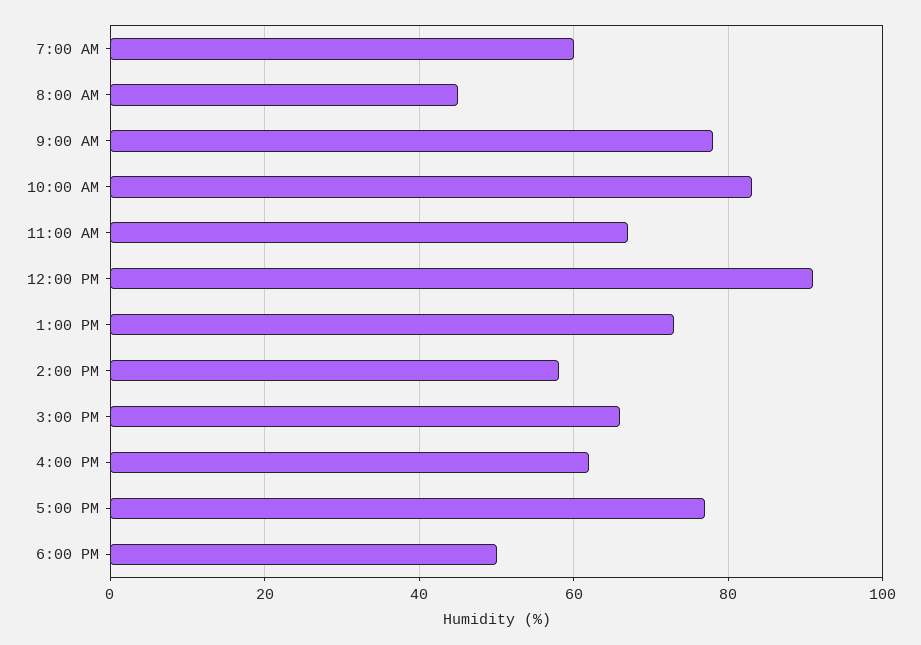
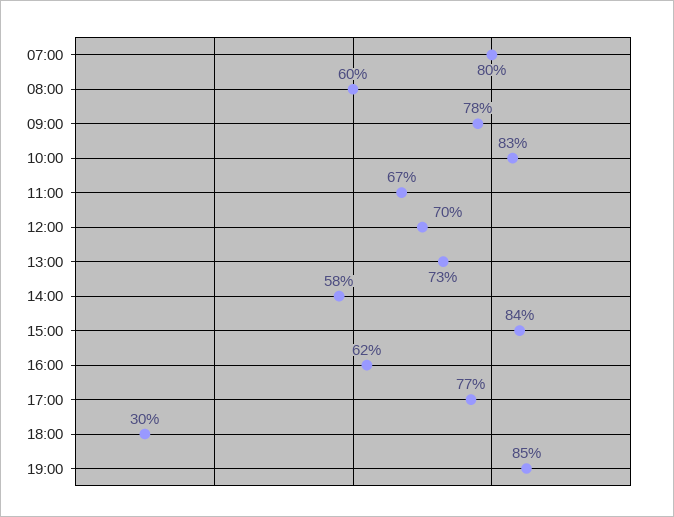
7:00 AM: 60 -> 80
8:00 AM: 45 -> 60
12:00 PM: 90 -> 70
3:00 PM: 65 -> 84
6:00 PM: 50 -> 30
19:00: none -> 85

